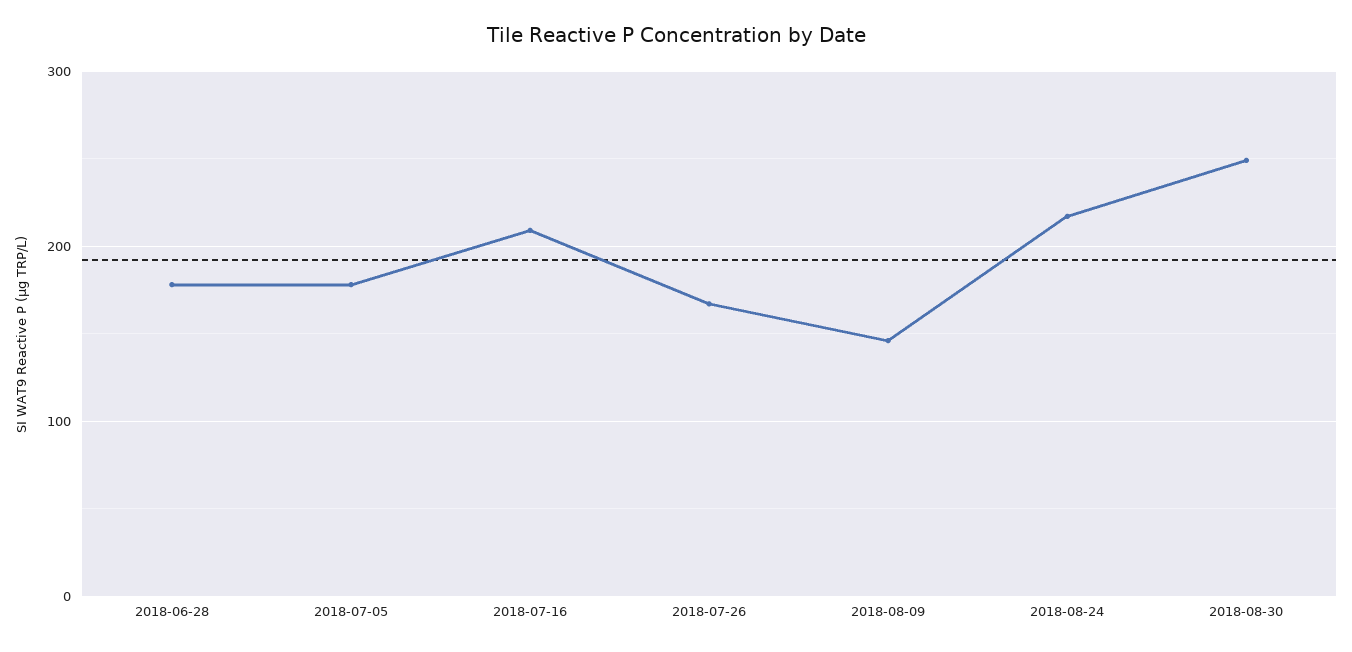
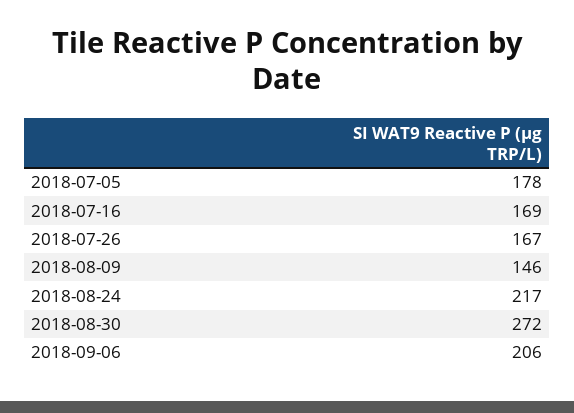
2018-06-28: 180 -> none
2018-07-16: 210 -> 169
2018-08-30: 250 -> 272
2018-09-06: none -> 206

